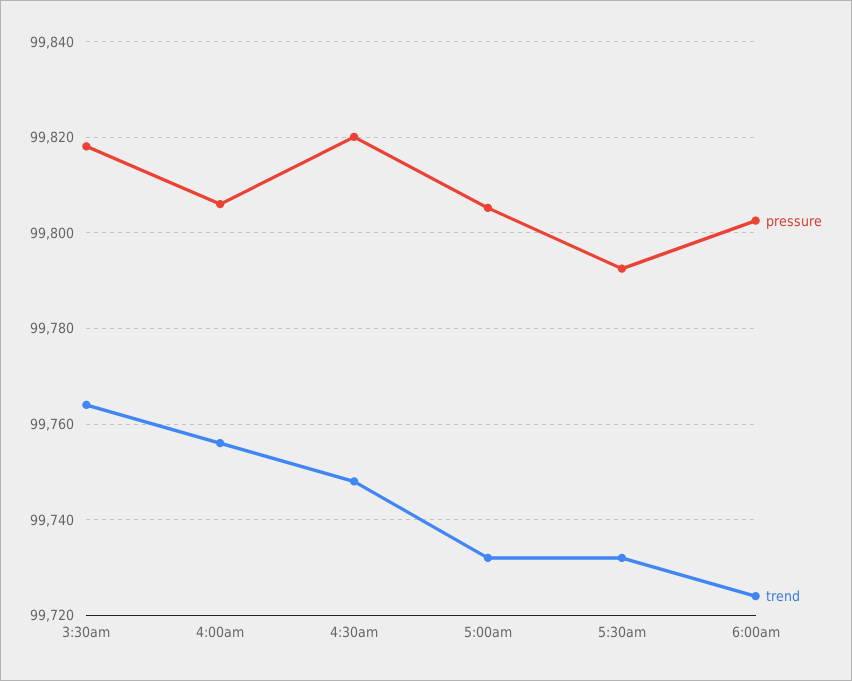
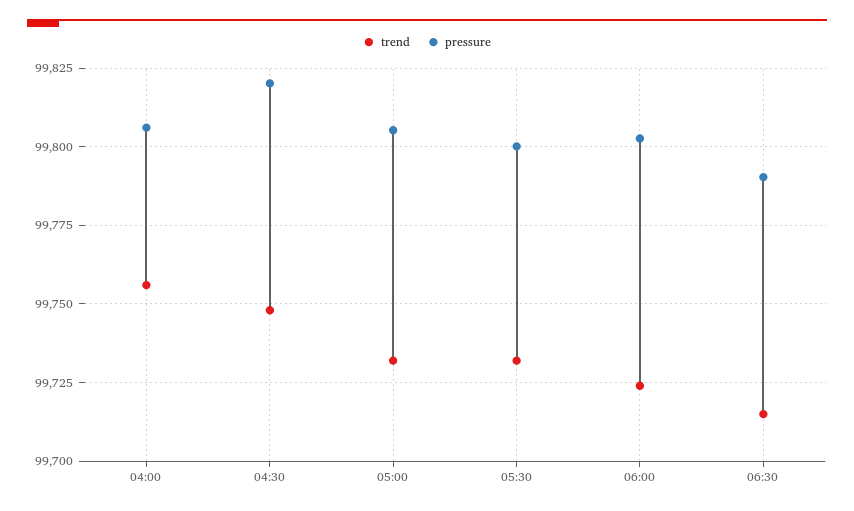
pressure, 3:30am: 99818 -> none
trend, 3:30am: 99764 -> none
pressure, 5:30am: 99792 -> 99800
trend, 06:30: none -> 99715
pressure, 06:30: none -> 99790

